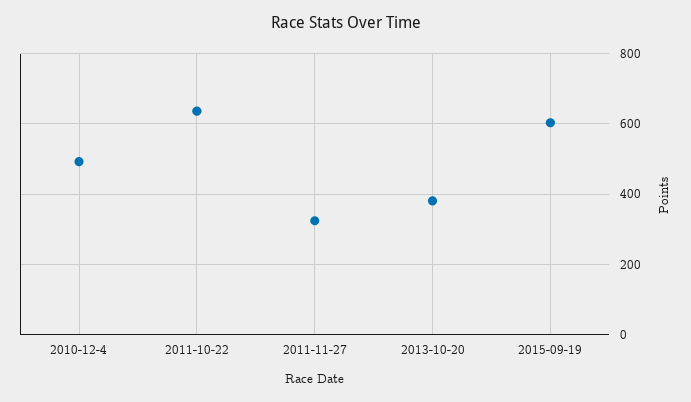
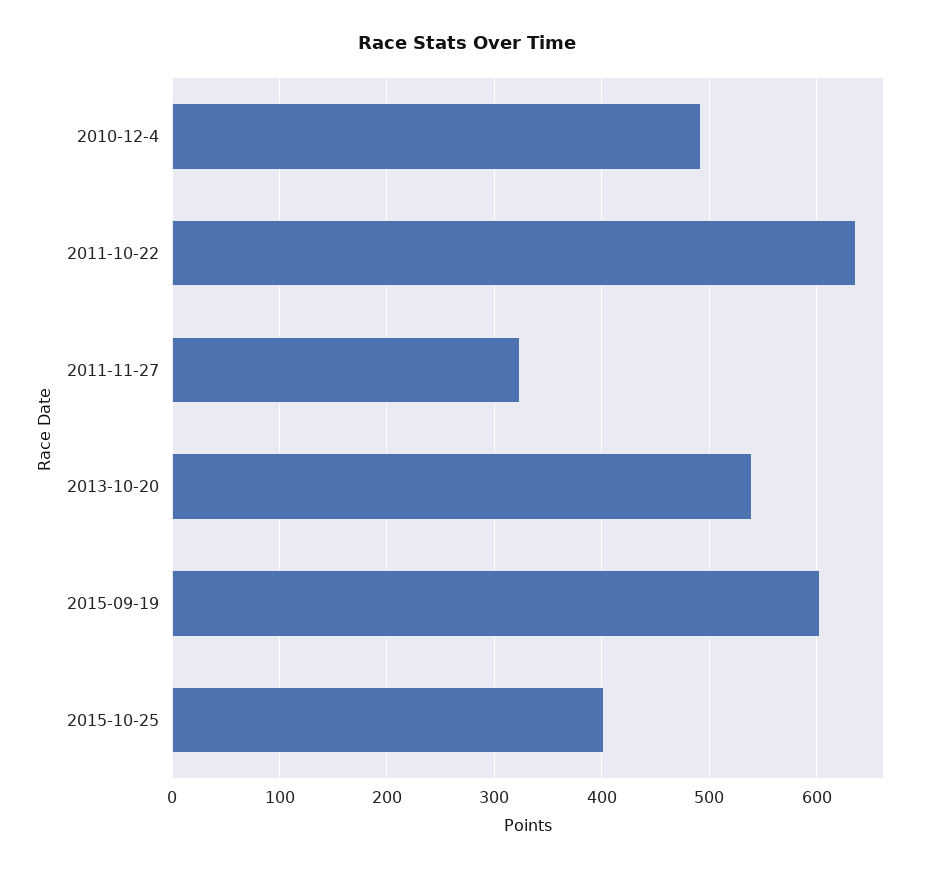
2013-10-20: 380 -> 540
2015-10-25: none -> 400

